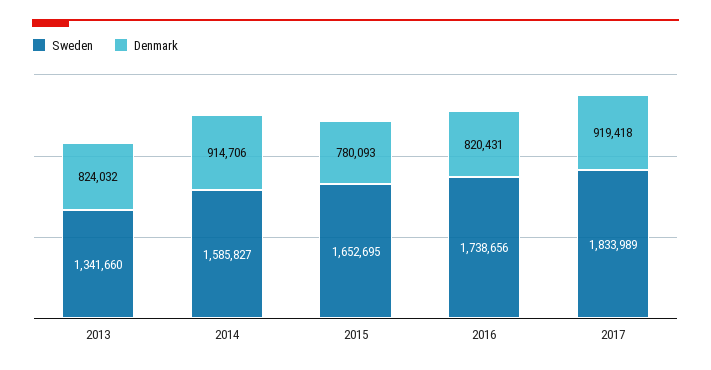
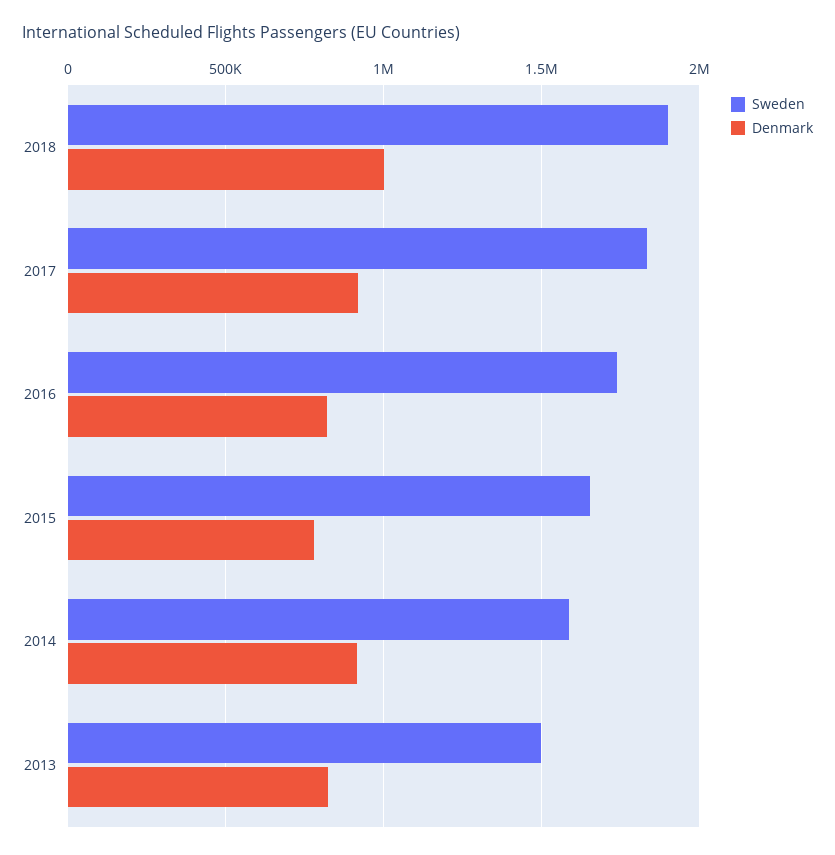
Sweden, 2013: 1341660 -> 1500000
Sweden, 2018: none -> 1900000
Denmark, 2018: none -> 1000000

